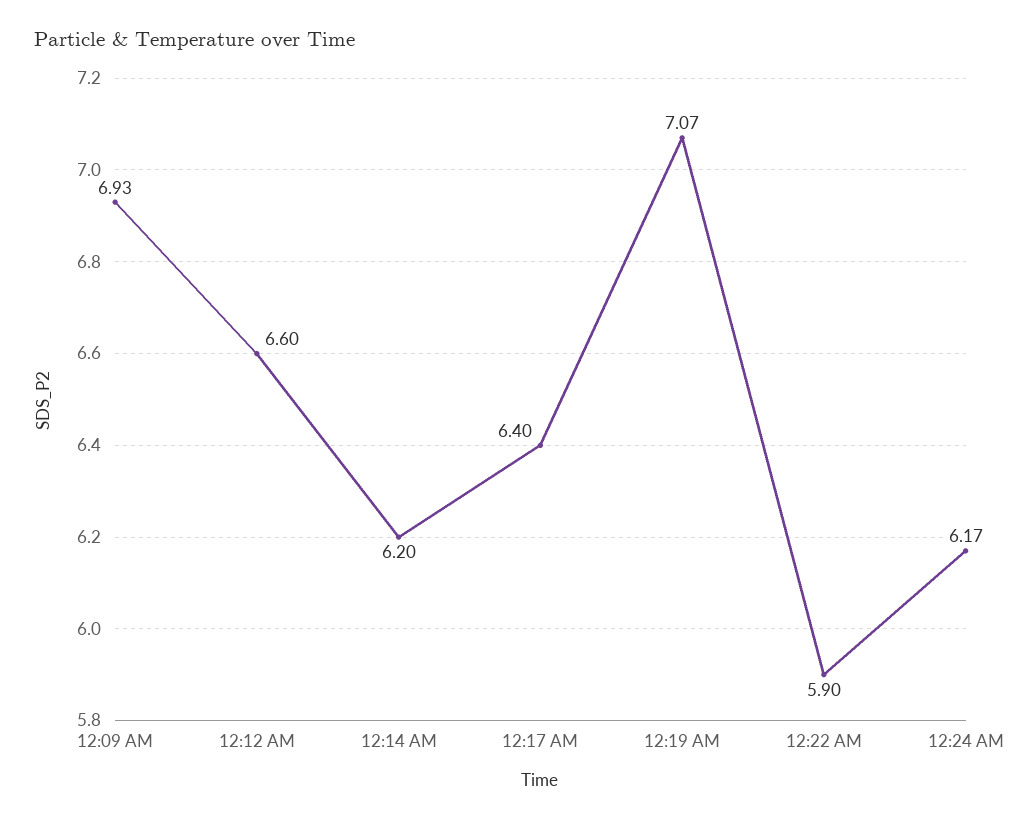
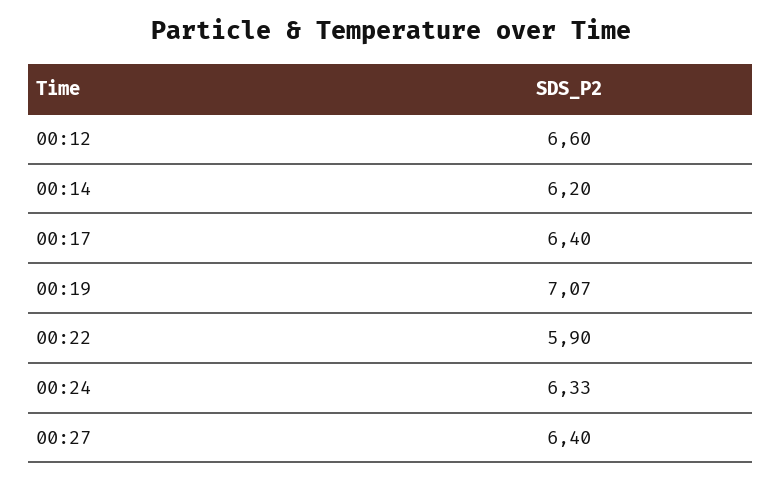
12:09 AM: 6.93 -> none
12:24 AM: 6.17 -> 6.33
00:27: none -> 6.4

